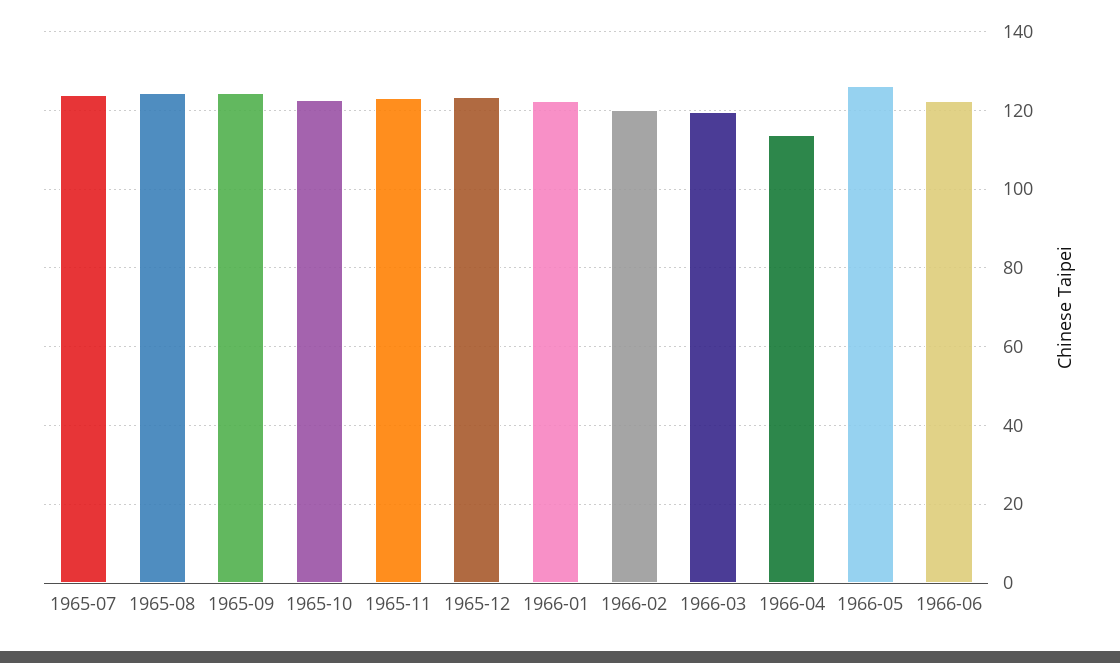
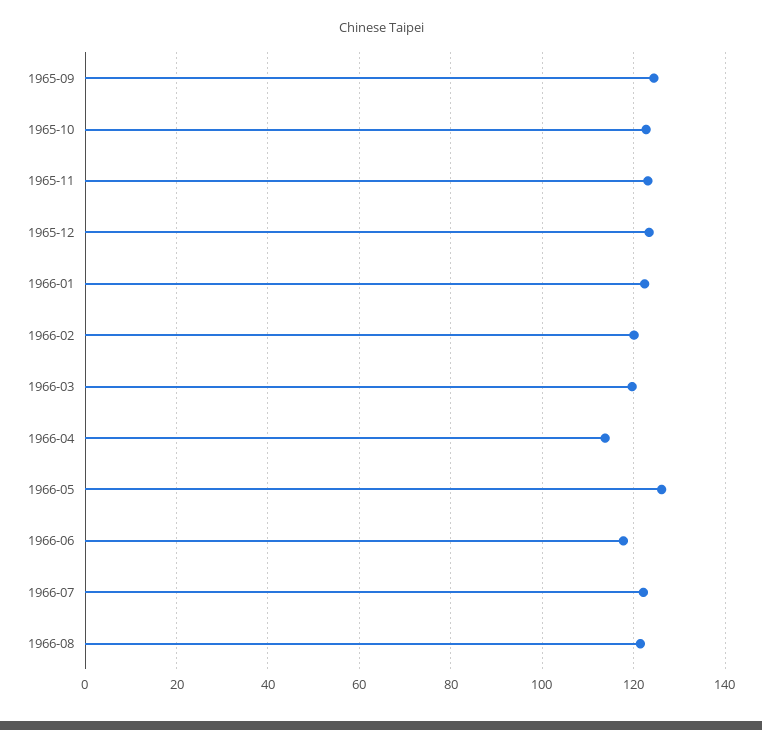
1965-07: 124 -> none
1965-08: 124 -> none
1966-06: 122 -> 118
1966-07: none -> 122
1966-08: none -> 122

